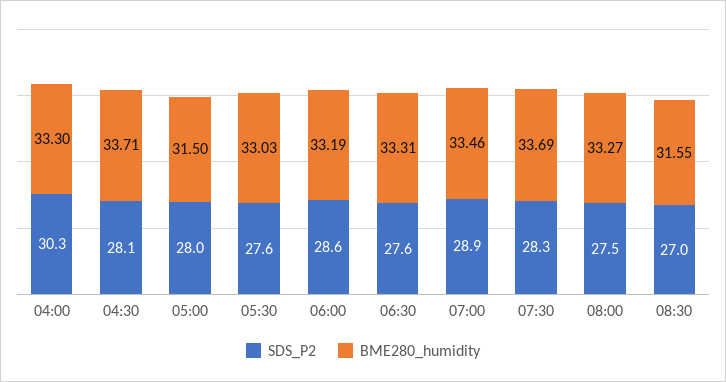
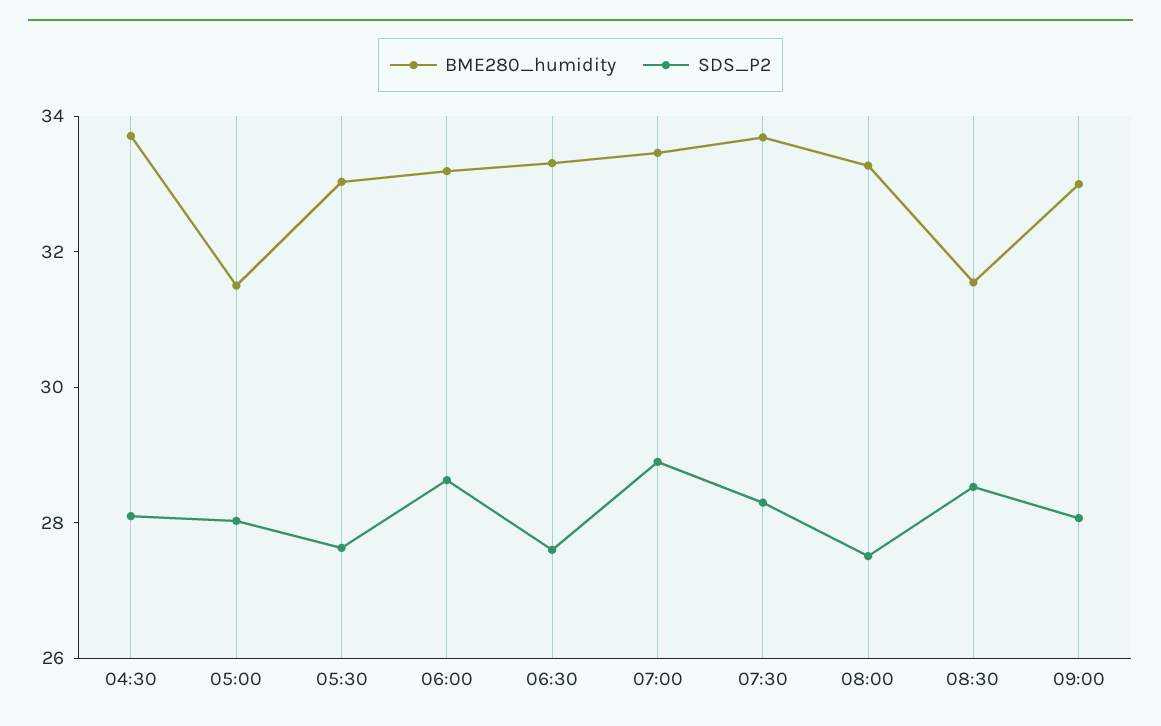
SDS_P2, 04:00: 30.3 -> none
BME280_humidity, 04:00: 33.3 -> none
SDS_P2, 08:30: 27 -> 28.5
BME280_humidity, 09:00: none -> 33
SDS_P2, 09:00: none -> 28

